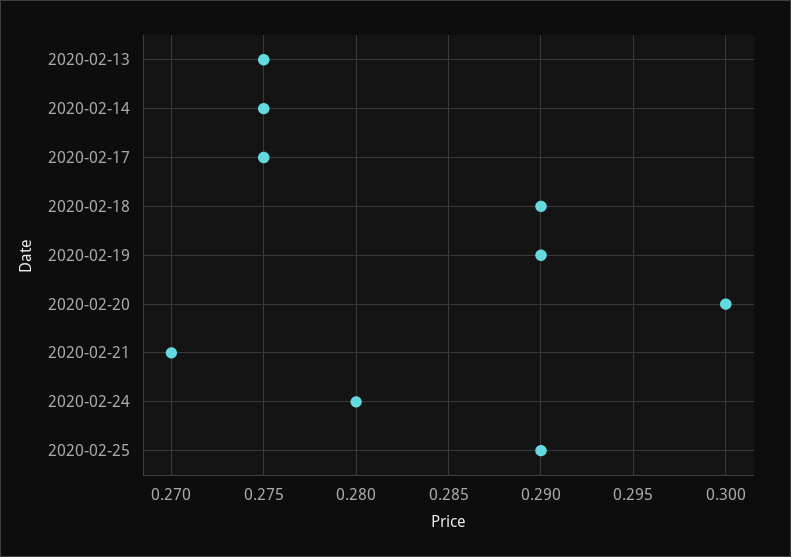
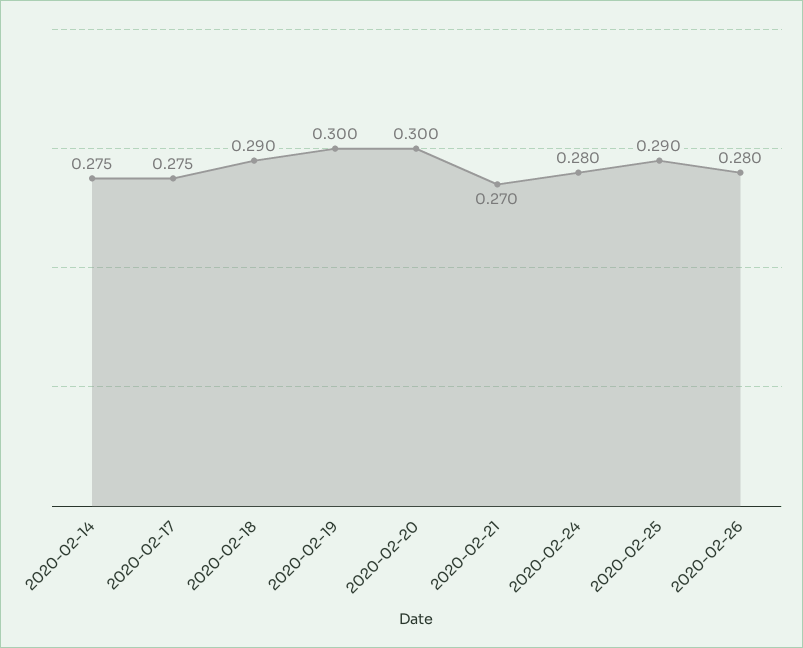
2020-02-13: 0.275 -> none
2020-02-19: 0.29 -> 0.3
2020-02-26: none -> 0.28

